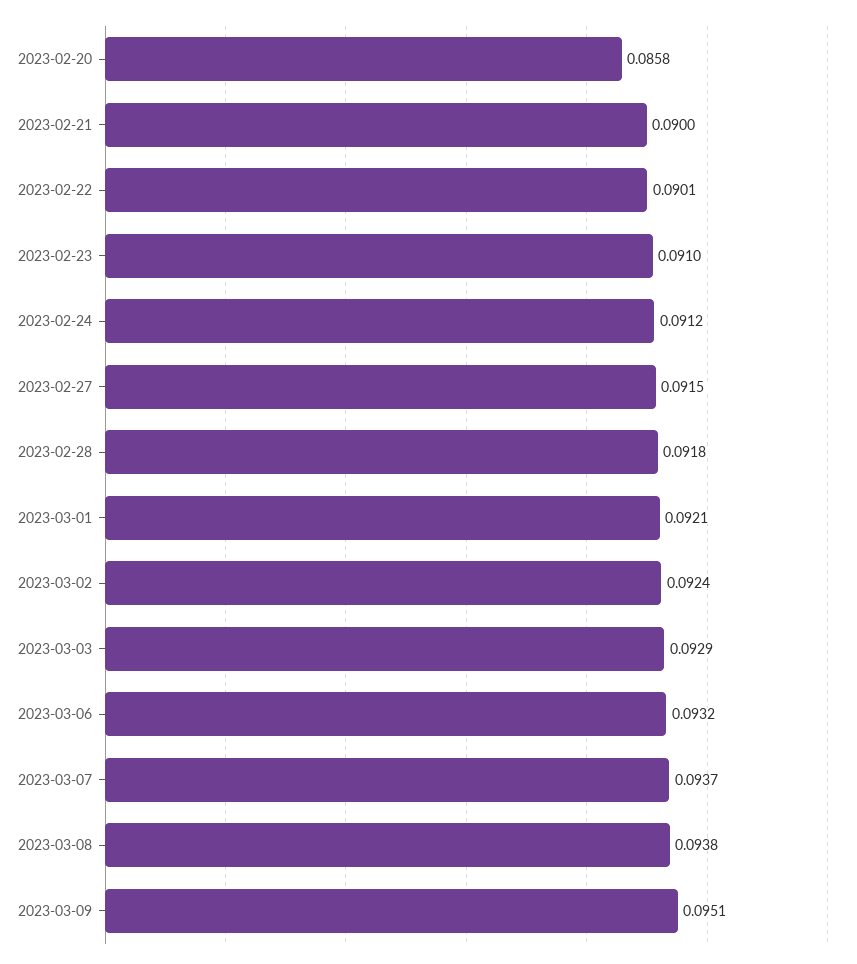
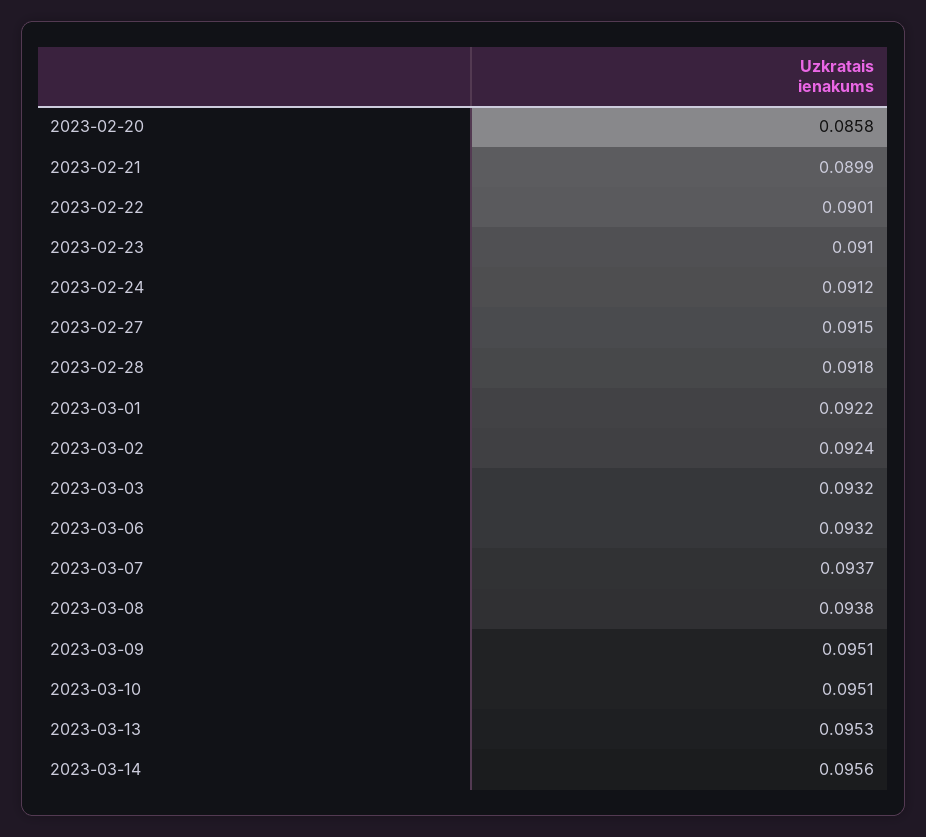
2023-02-21: 0.09 -> 0.0899
2023-03-01: 0.0921 -> 0.0922
2023-03-03: 0.0929 -> 0.0932
2023-03-10: none -> 0.0951
2023-03-13: none -> 0.0953
2023-03-14: none -> 0.0956

